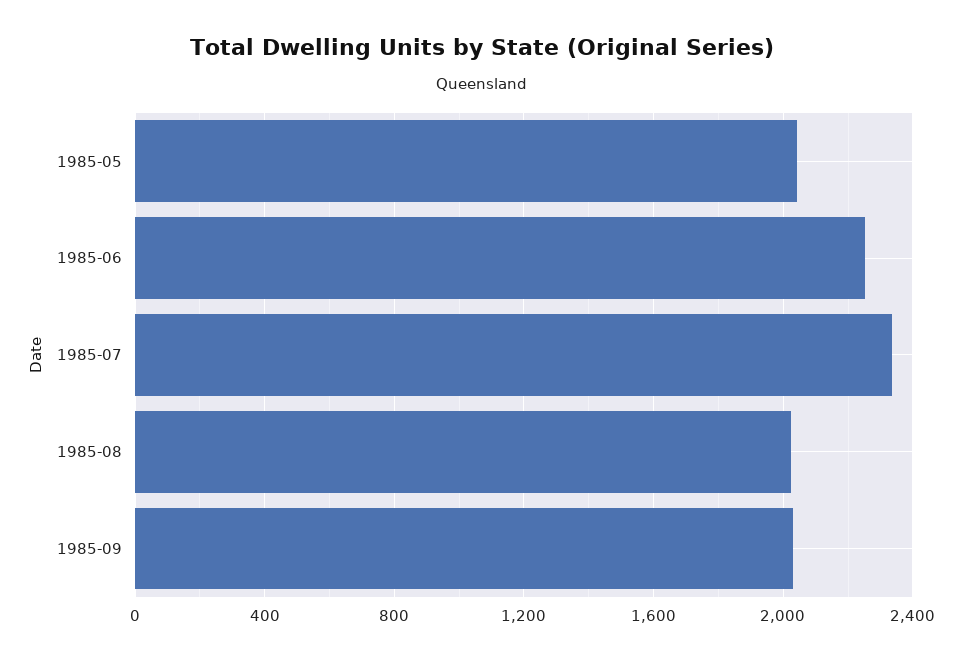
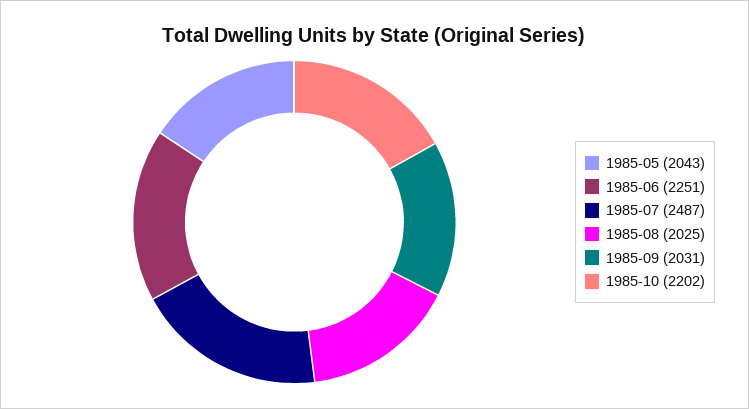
1985-07: 2350 -> 2487
1985-10: none -> 2202

